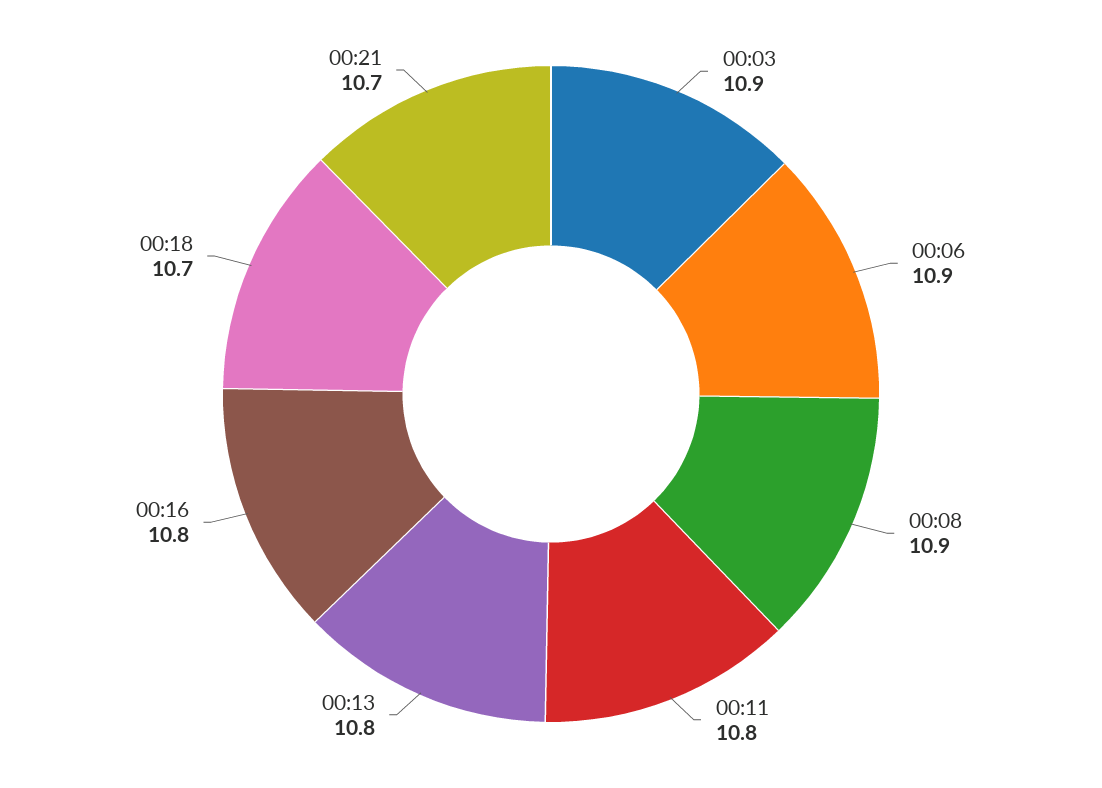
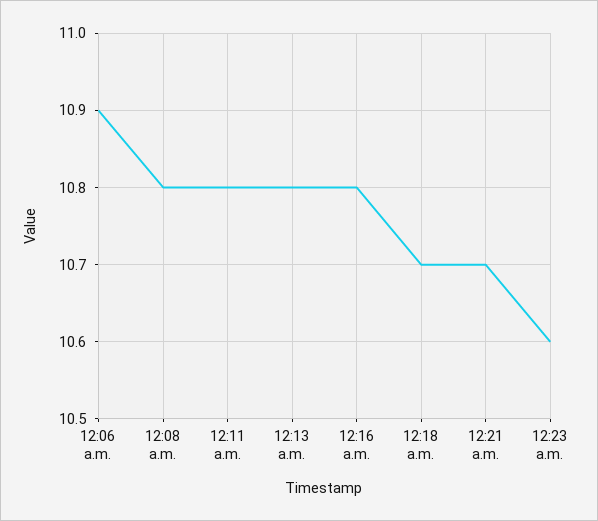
00:03: 10.9 -> none
00:08: 10.9 -> 10.8
12:23 a.m.: none -> 10.6

